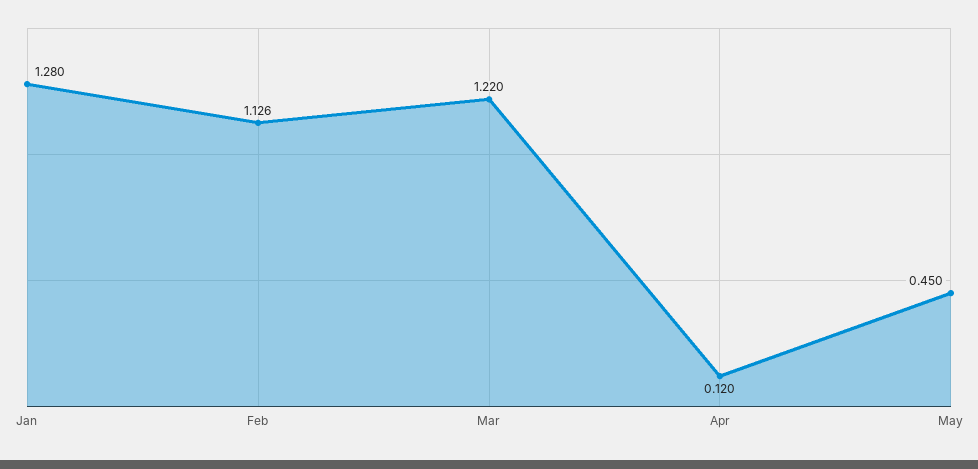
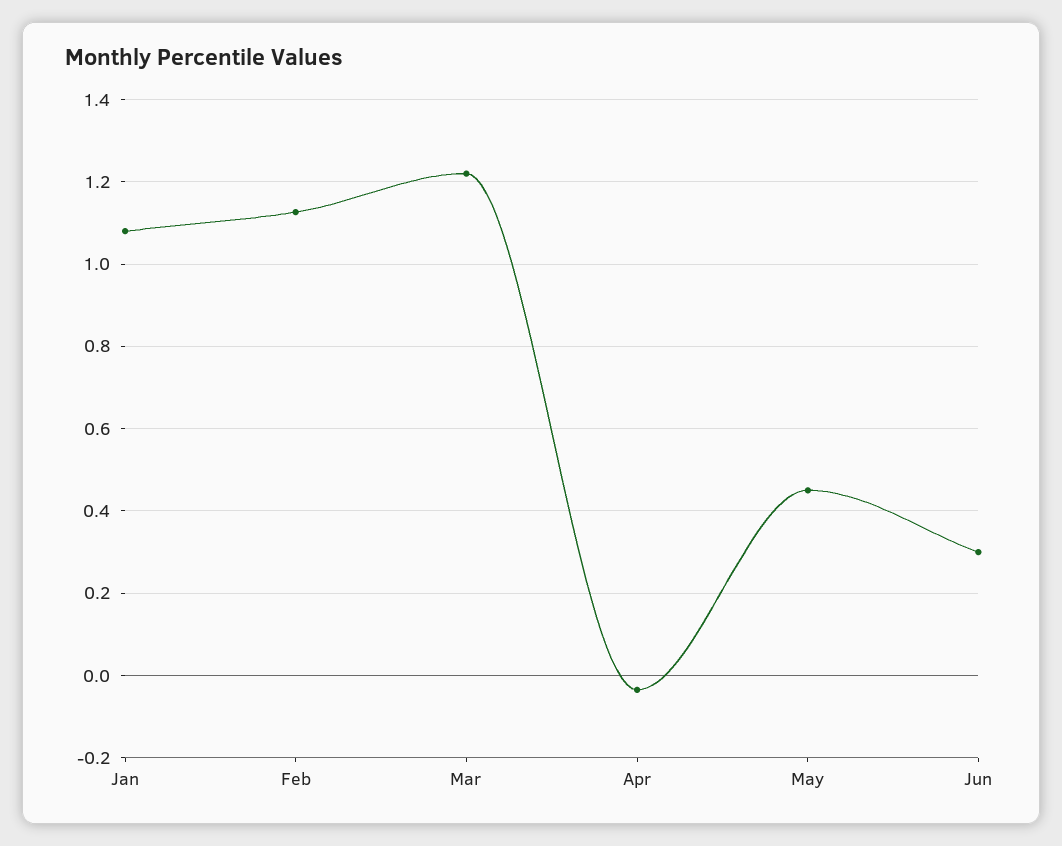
Jan: 1.28 -> 1.08
Apr: 0.12 -> -0.04
Jun: none -> 0.3

